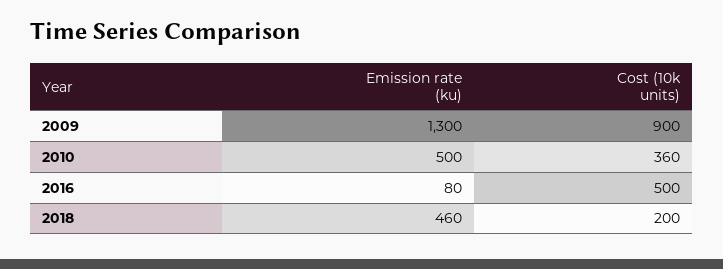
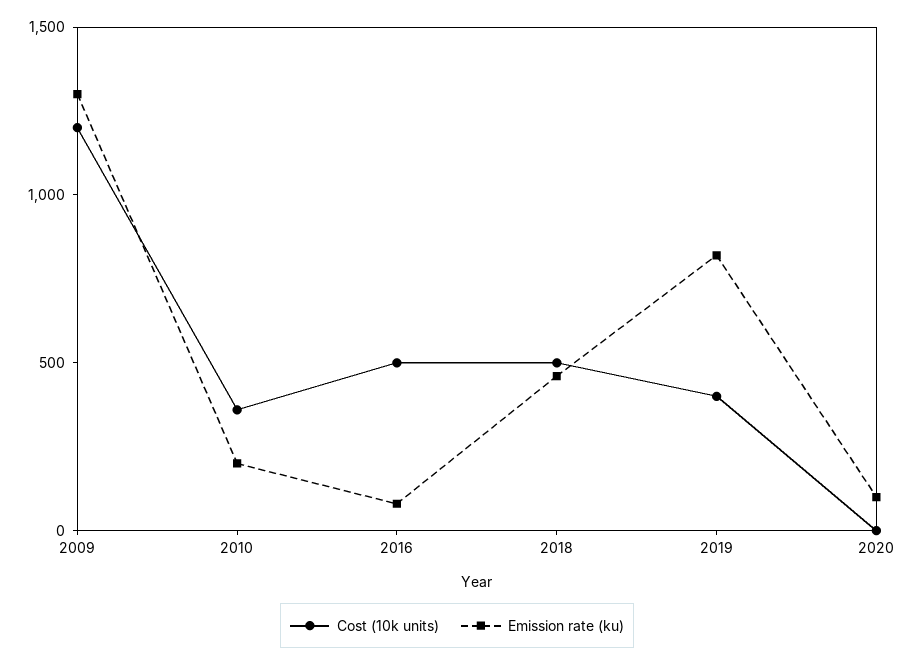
Cost (10k units), 2009: 900 -> 1200
Emission rate (ku), 2010: 500 -> 200
Cost (10k units), 2018: 200 -> 500
Cost (10k units), 2019: none -> 400
Emission rate (ku), 2019: none -> 800
Cost (10k units), 2020: none -> 0
Emission rate (ku), 2020: none -> 100

